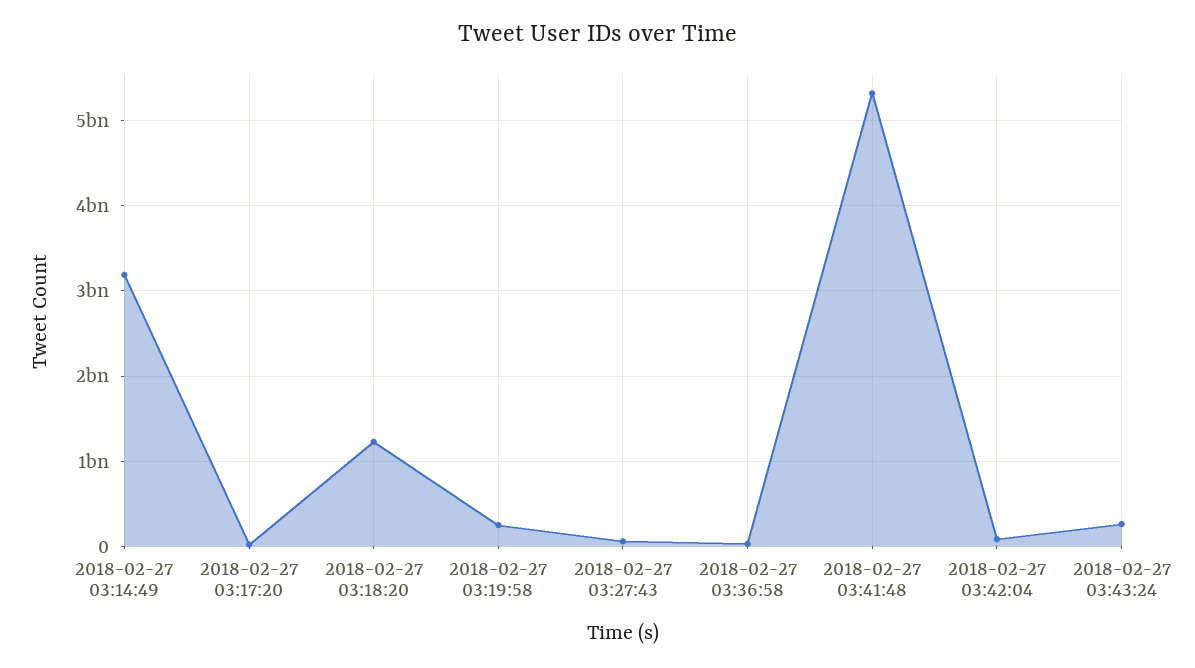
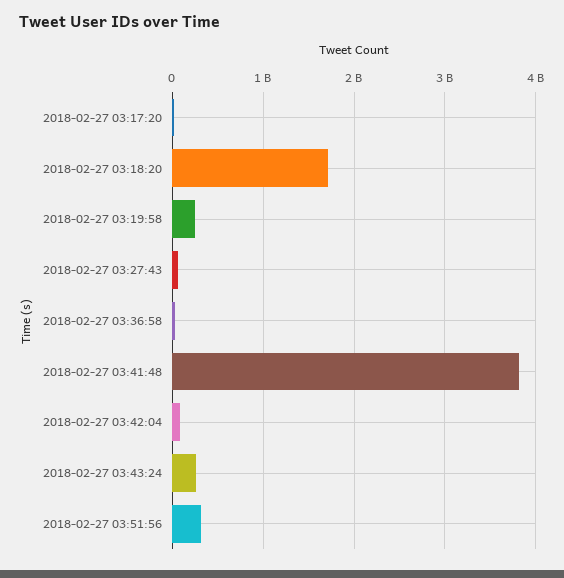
2018-02-27 03:14:49: 3200000000 -> none
2018-02-27 03:18:20: 1200000000 -> 1700000000
2018-02-27 03:41:48: 5300000000 -> 3800000000
2018-02-27 03:51:56: none -> 300000000

